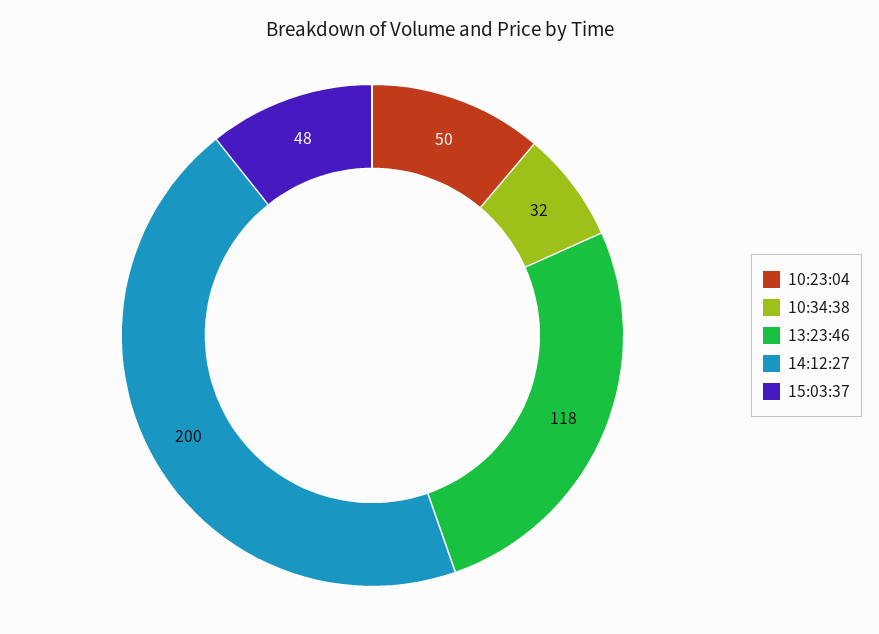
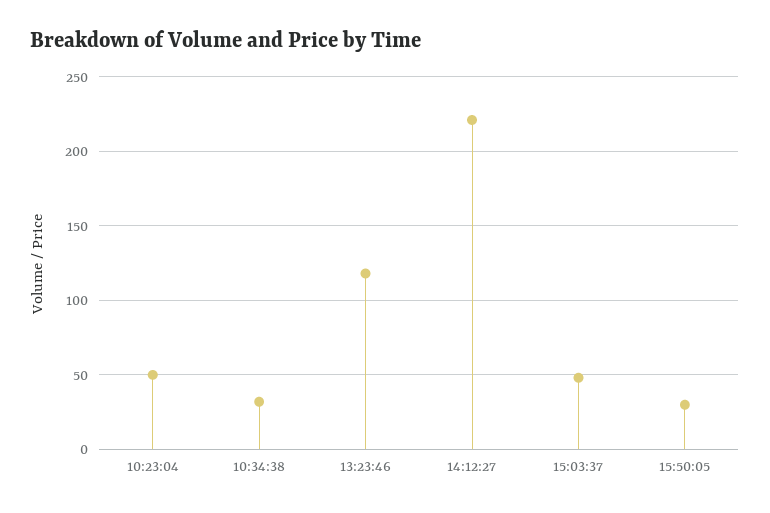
14:12:27: 200 -> 220
15:50:05: none -> 30

